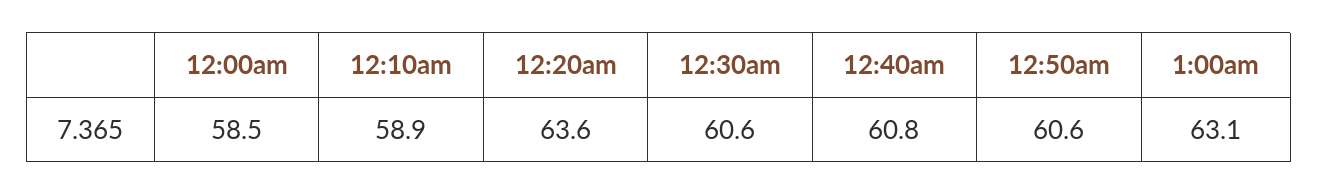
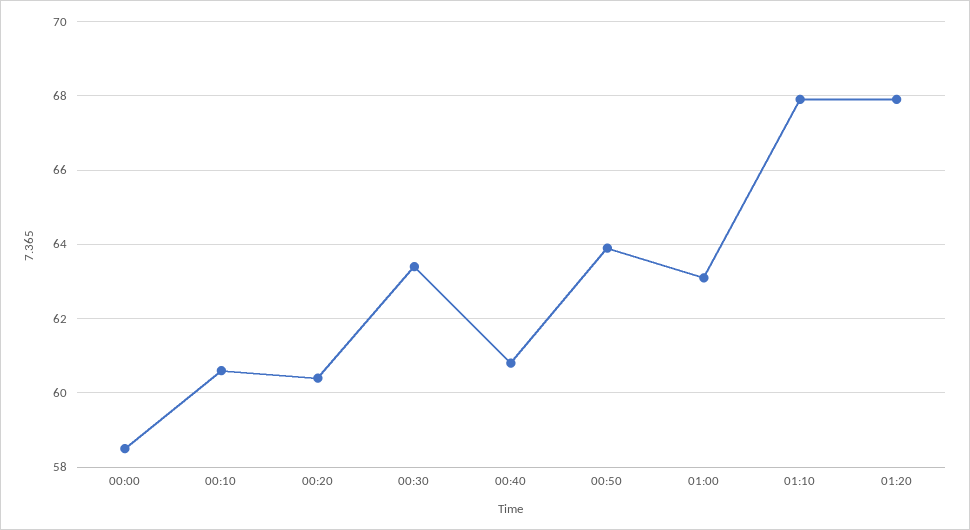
12:10am: 58.9 -> 60.5
12:20am: 63.6 -> 60.5
12:30am: 60.6 -> 63.5
12:50am: 60.6 -> 64
01:10: none -> 68
01:20: none -> 68

